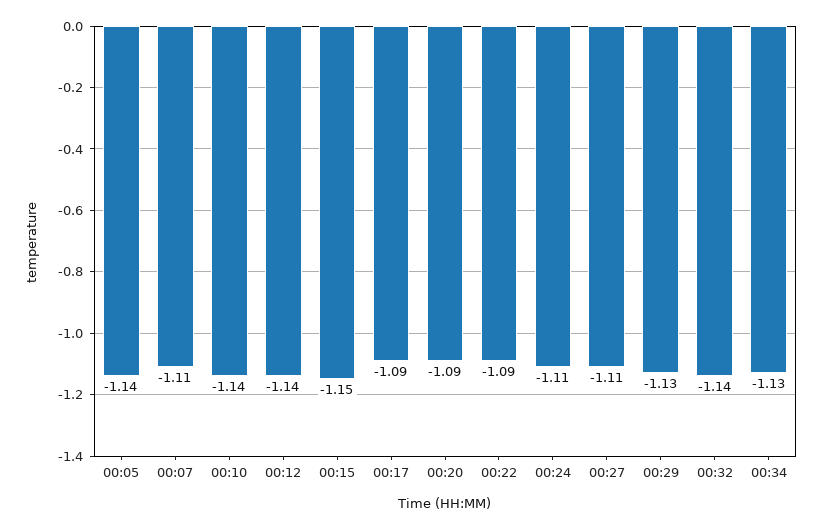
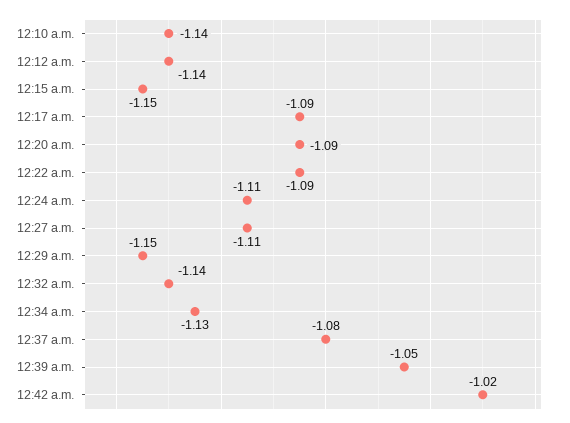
00:05: -1.14 -> none
00:07: -1.11 -> none
00:29: -1.13 -> -1.15
12:37 a.m.: none -> -1.08
12:39 a.m.: none -> -1.05
12:42 a.m.: none -> -1.02

